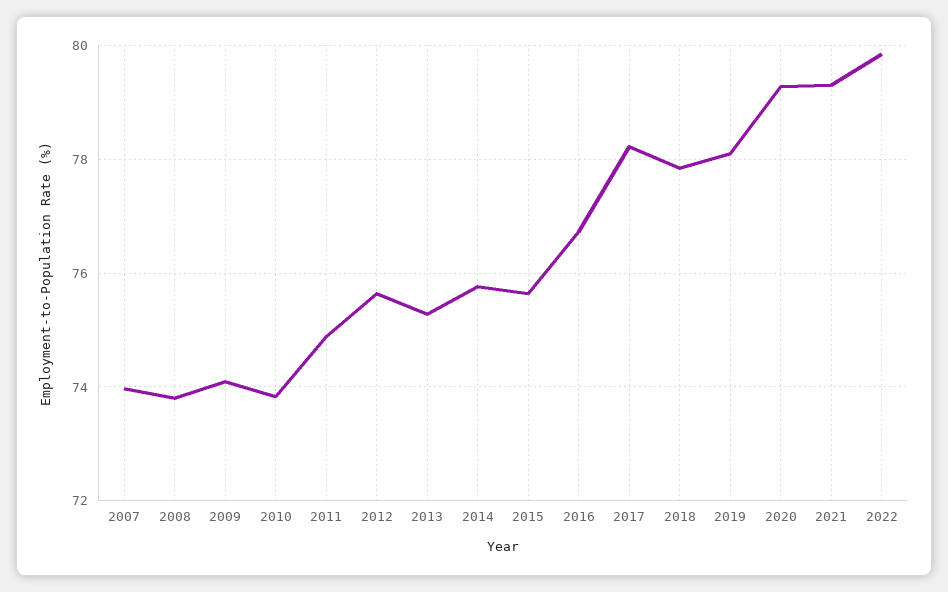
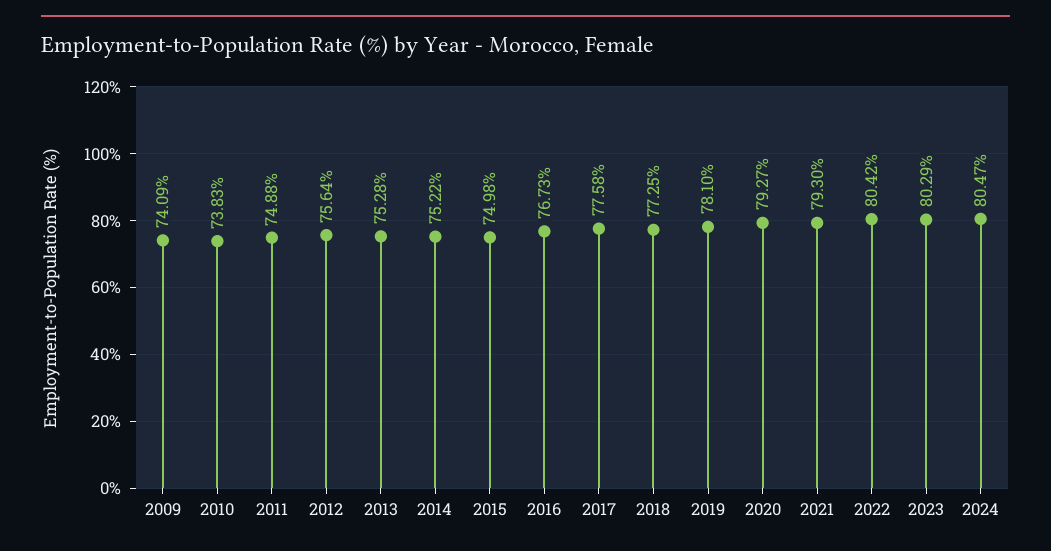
2007: 74 -> none
2008: 73.8 -> none
2014: 75.8 -> 75.22
2015: 75.6 -> 74.98
2017: 78.2 -> 77.58
2018: 77.8 -> 77.25
2022: 79.8 -> 80.42
2023: none -> 80.29
2024: none -> 80.47

